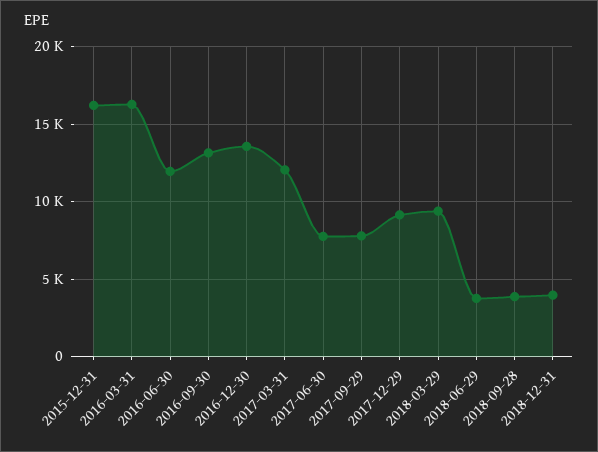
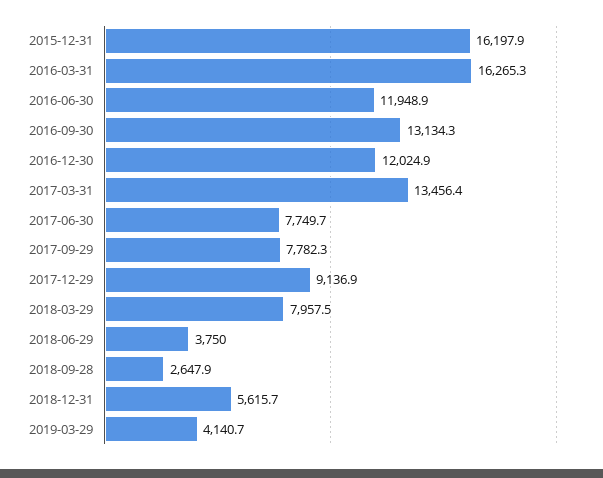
2016-12-30: 13500 -> 12024.9
2017-03-31: 12000 -> 13456.4
2018-03-29: 9500 -> 7957.5
2018-09-28: 4000 -> 2647.9
2018-12-31: 4000 -> 5615.7
2019-03-29: none -> 4140.7

